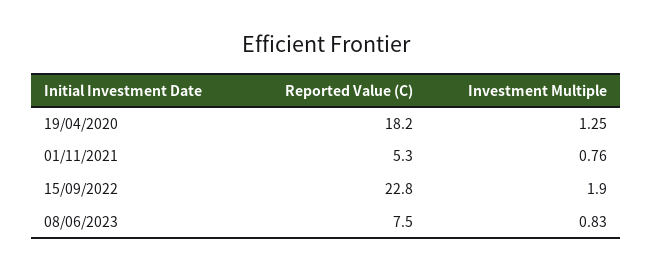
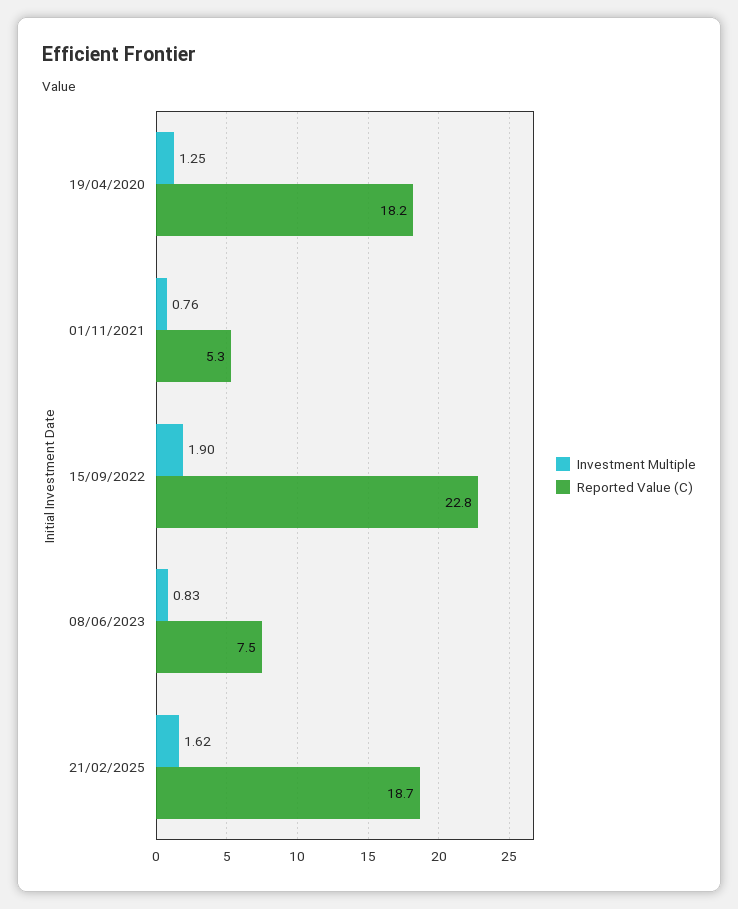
Investment Multiple, 21/02/2025: none -> 1.62
Reported Value (C), 21/02/2025: none -> 18.7

